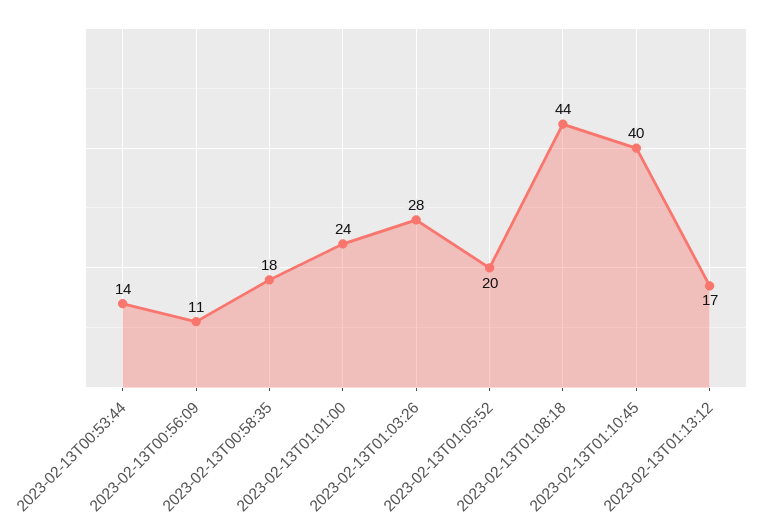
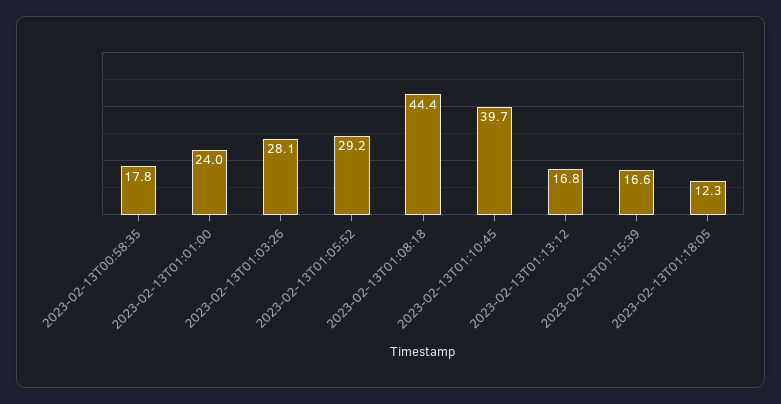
2023-02-13T00:53:44: 14 -> none
2023-02-13T00:56:09: 11 -> none
2023-02-13T01:05:52: 20 -> 29.2
2023-02-13T01:15:39: none -> 16.6
2023-02-13T01:18:05: none -> 12.3

